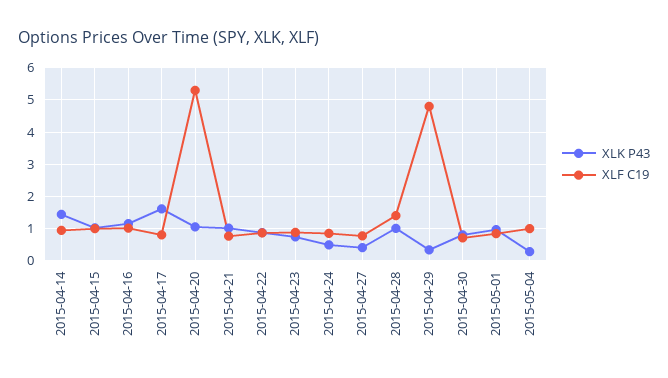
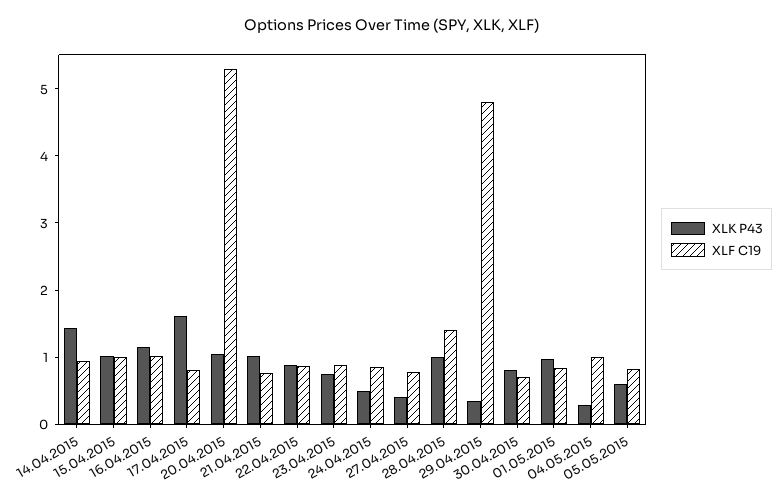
XLK P43, 05.05.2015: none -> 0.6
XLF C19, 05.05.2015: none -> 0.8

